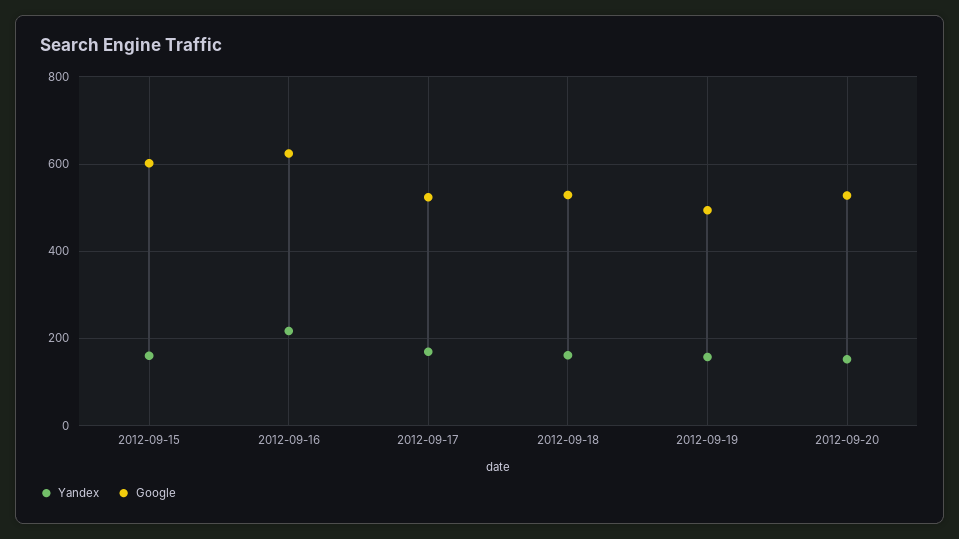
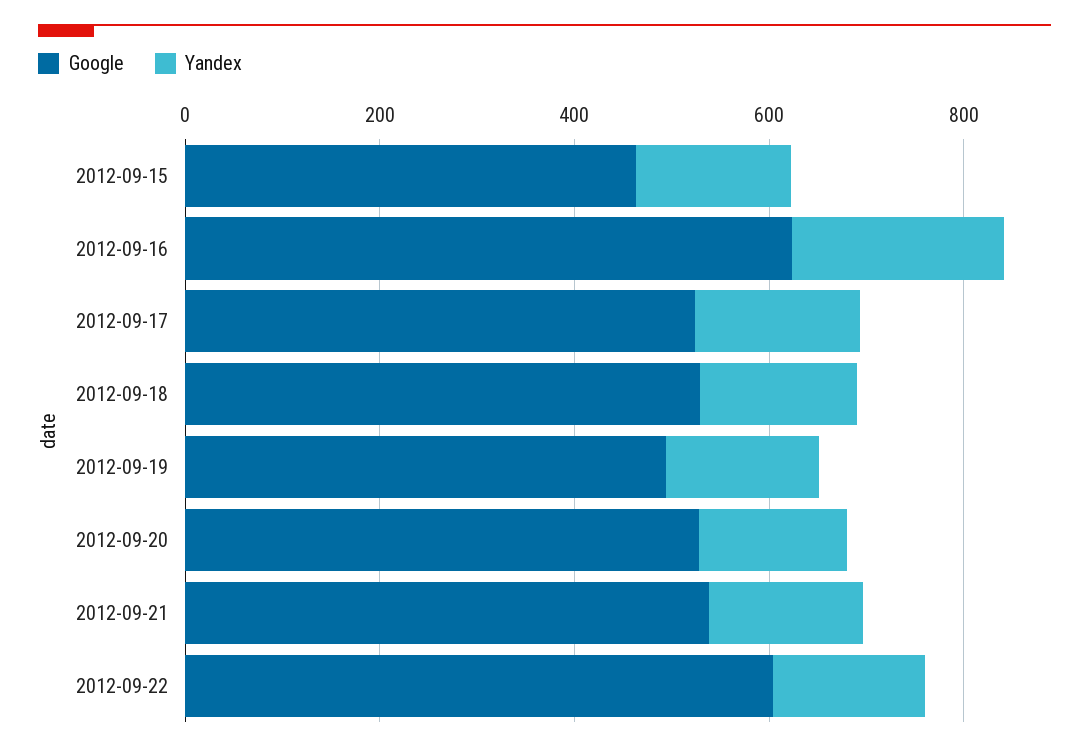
Google, 2012-09-15: 600 -> 450
Google, 2012-09-21: none -> 550
Yandex, 2012-09-21: none -> 150
Google, 2012-09-22: none -> 600
Yandex, 2012-09-22: none -> 150

